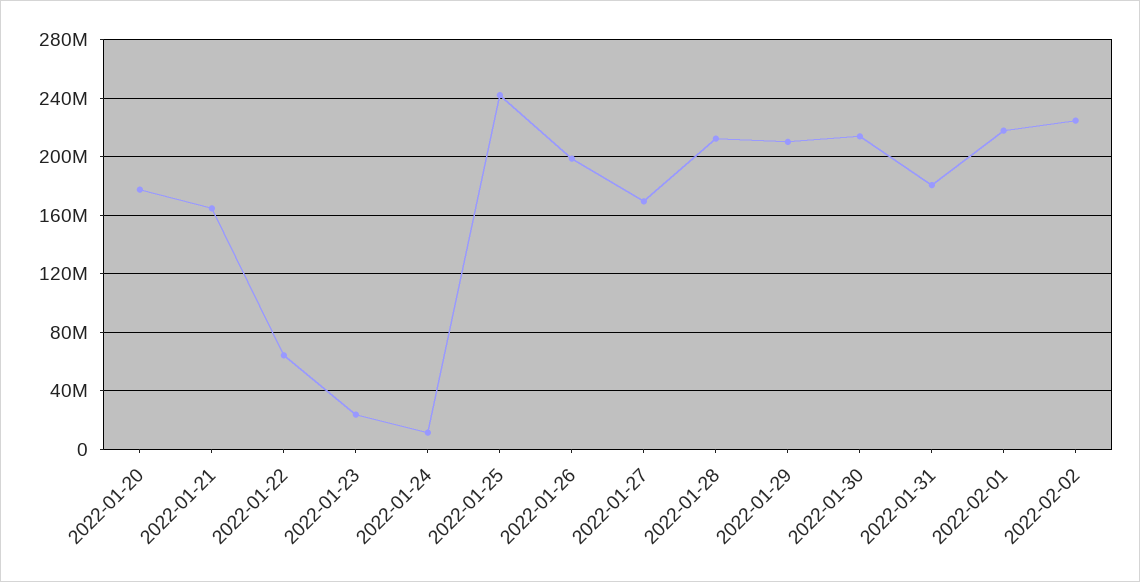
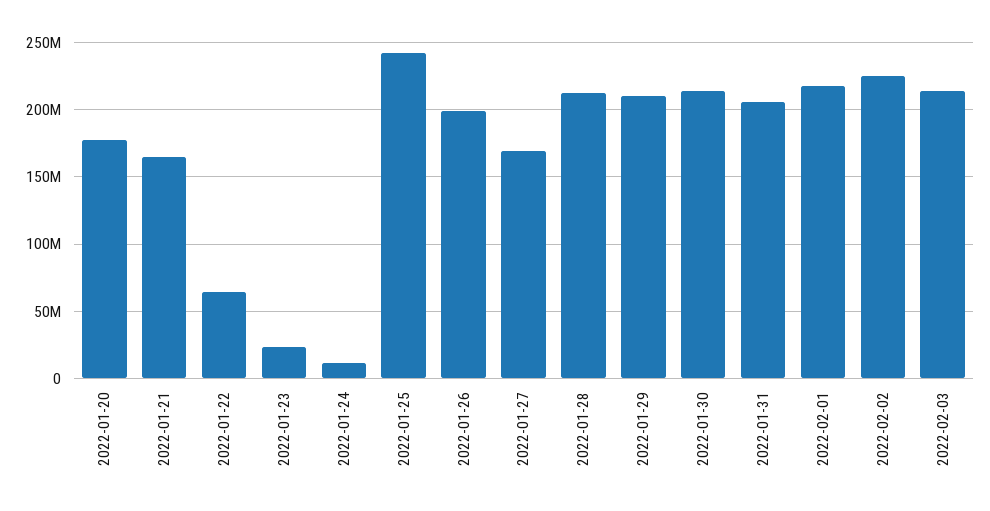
2022-01-31: 180000000 -> 205000000
2022-02-03: none -> 215000000

